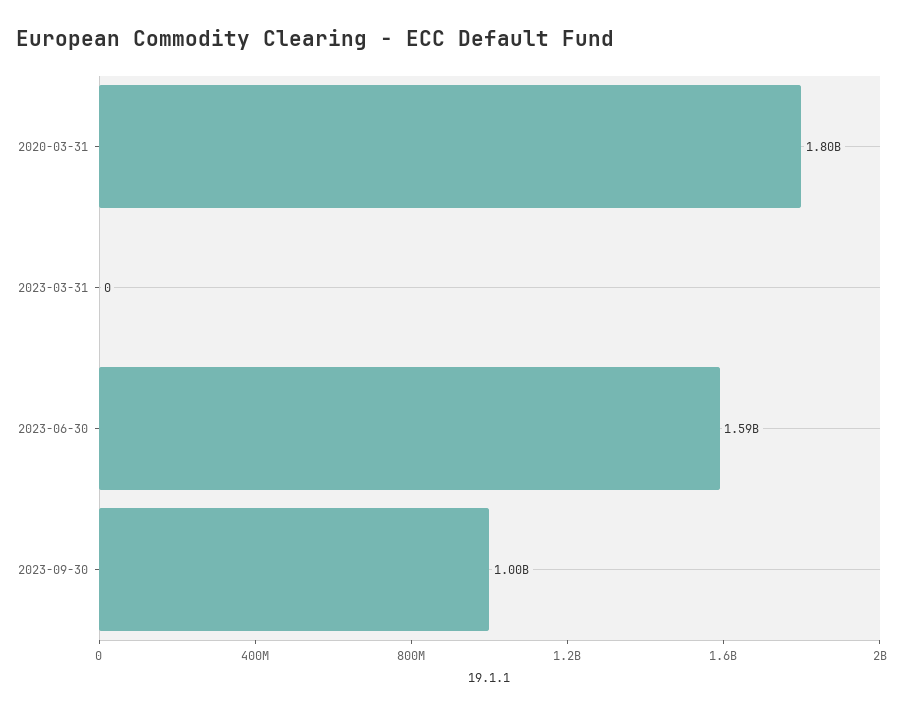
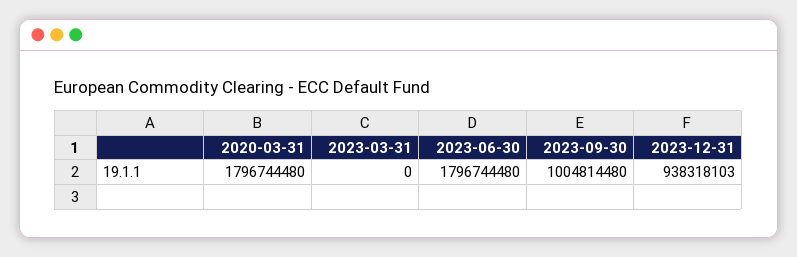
2023-06-30: 1590000000 -> 1796744480
2023-12-31: none -> 938318103

